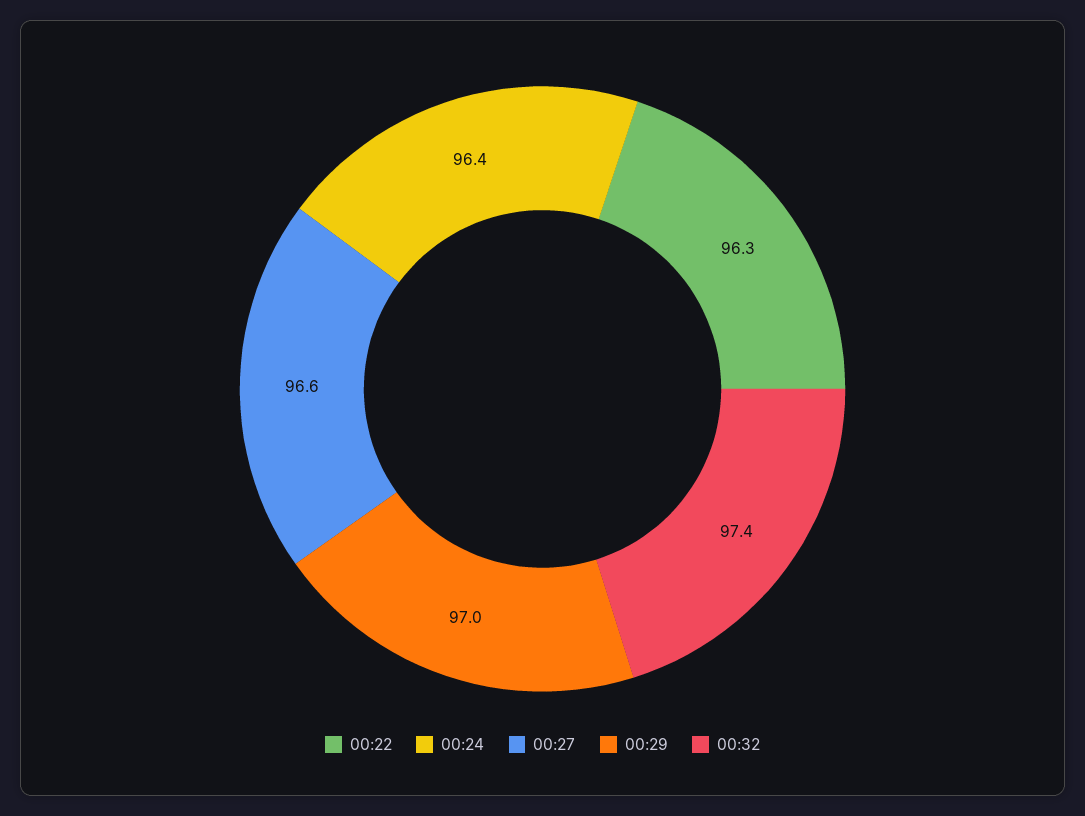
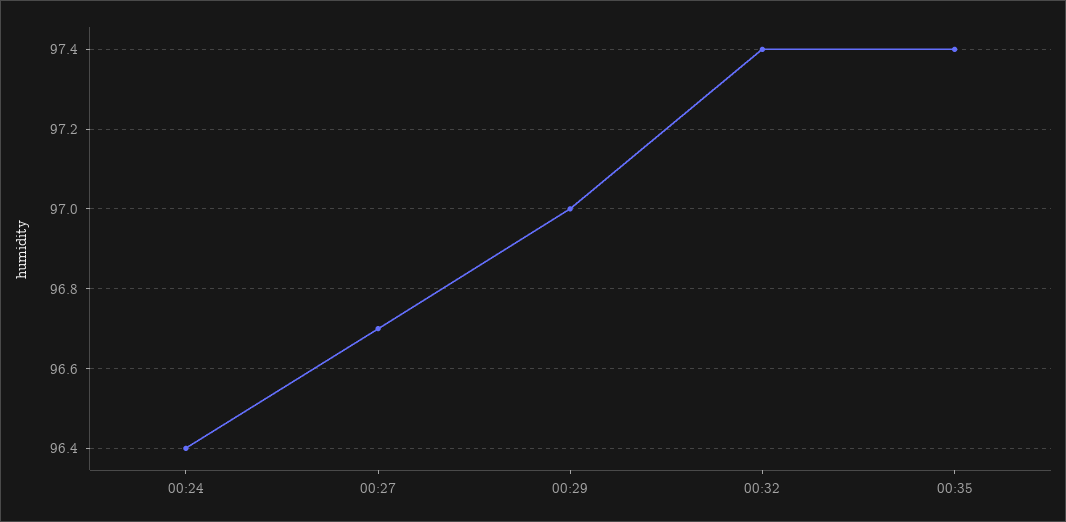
00:22: 96.3 -> none
00:27: 96.6 -> 96.7
00:35: none -> 97.4

